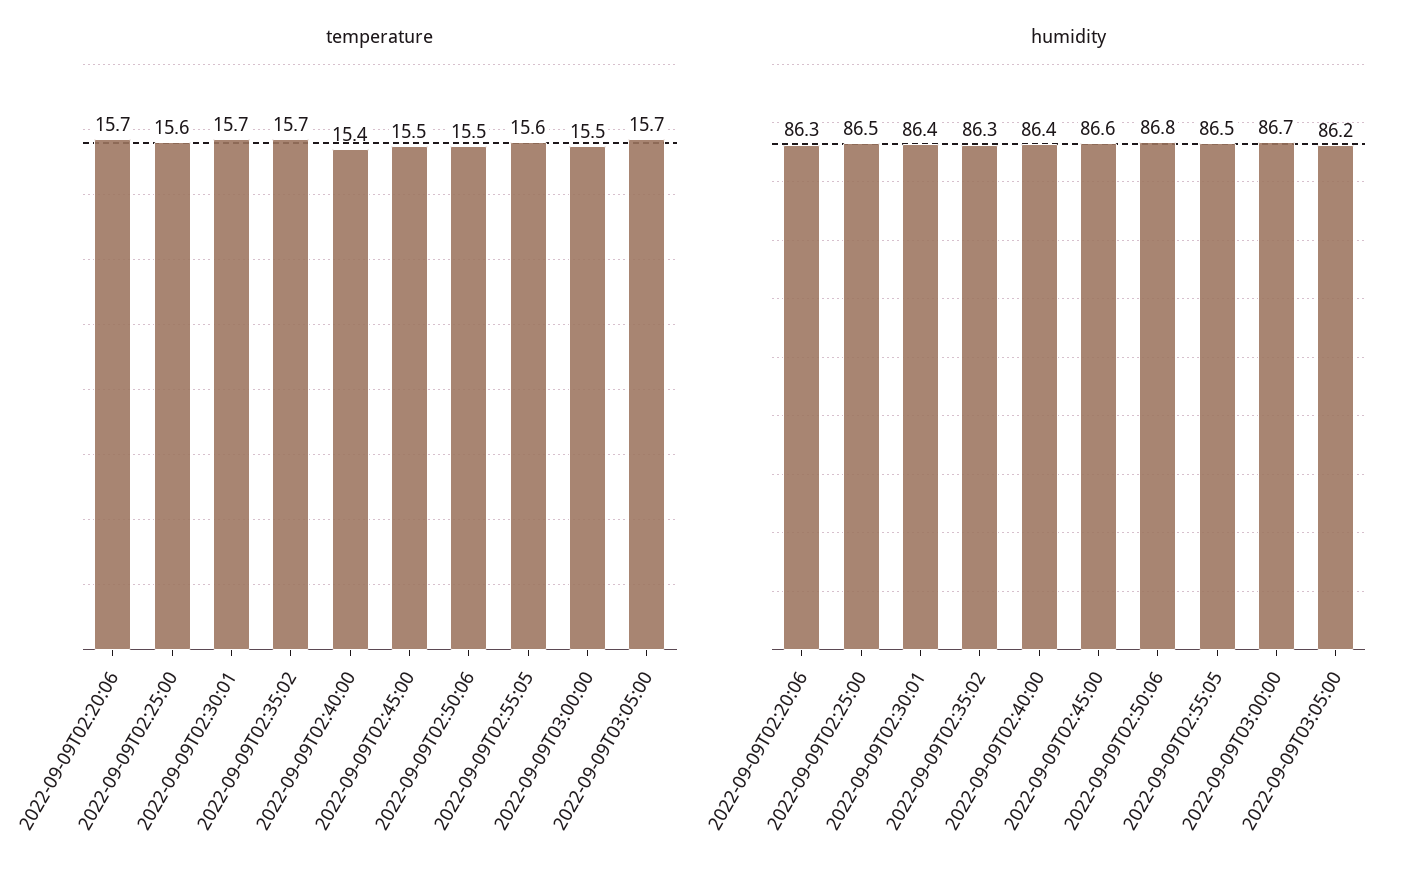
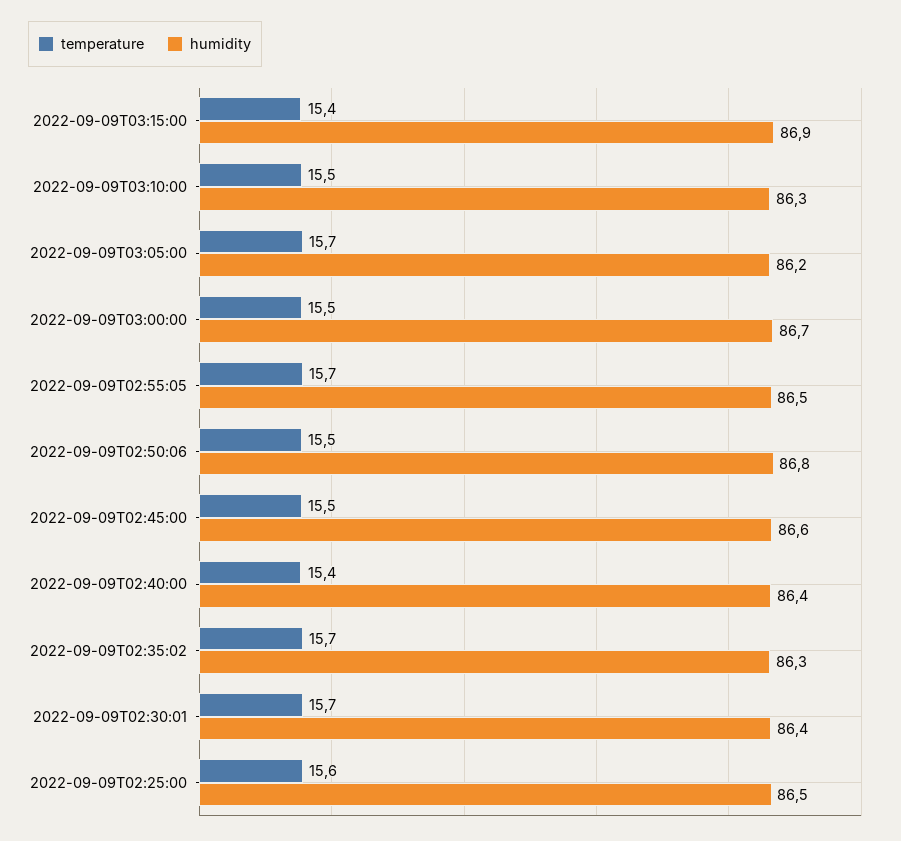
temperature, 2022-09-09T02:20:06: 15.7 -> none
temperature, 2022-09-09T02:55:05: 15.6 -> 15.7
humidity, 2022-09-09T02:20:06: 86.3 -> none
temperature, 2022-09-09T03:15:00: none -> 15.4
humidity, 2022-09-09T03:15:00: none -> 86.9
temperature, 2022-09-09T03:10:00: none -> 15.5
humidity, 2022-09-09T03:10:00: none -> 86.3

